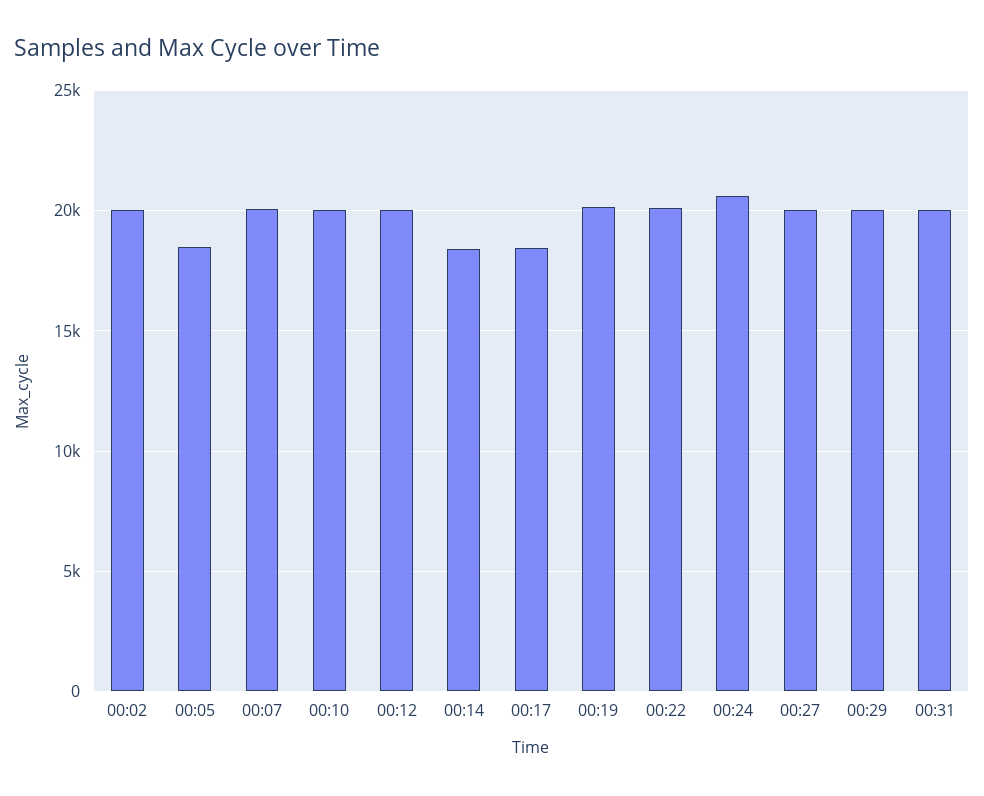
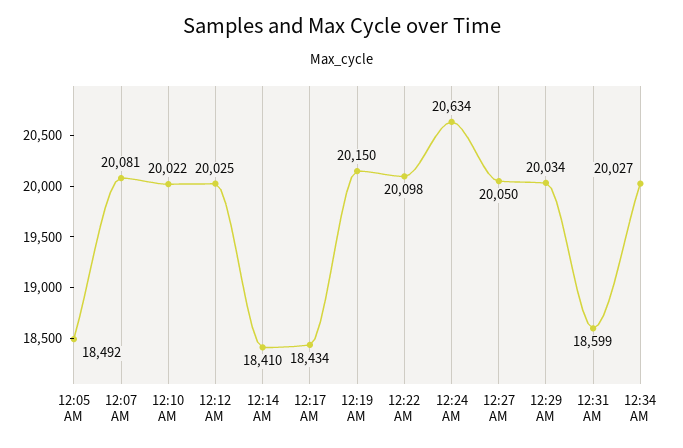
00:02: 20000 -> none
00:31: 20000 -> 18599
12:34 AM: none -> 20027

